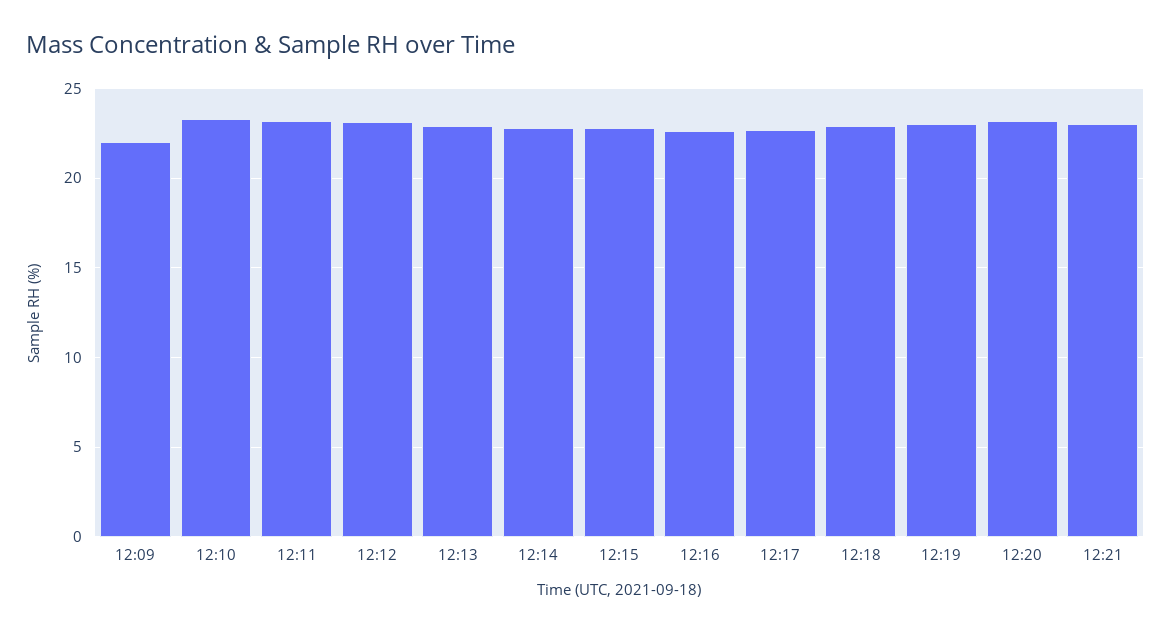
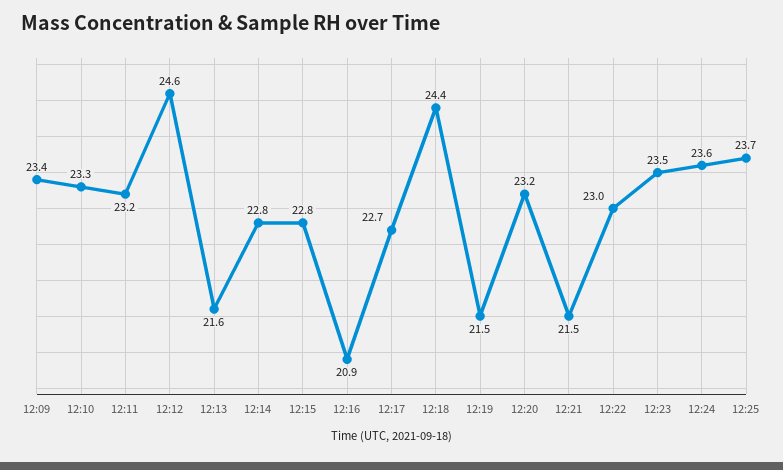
12:09: 22 -> 23.4
12:12: 23 -> 24.6
12:13: 23 -> 21.6
12:16: 22.5 -> 20.9
12:18: 23 -> 24.4
12:19: 23 -> 21.5
12:21: 23 -> 21.5
12:22: none -> 23
12:23: none -> 23.5
12:24: none -> 23.6
12:25: none -> 23.7

